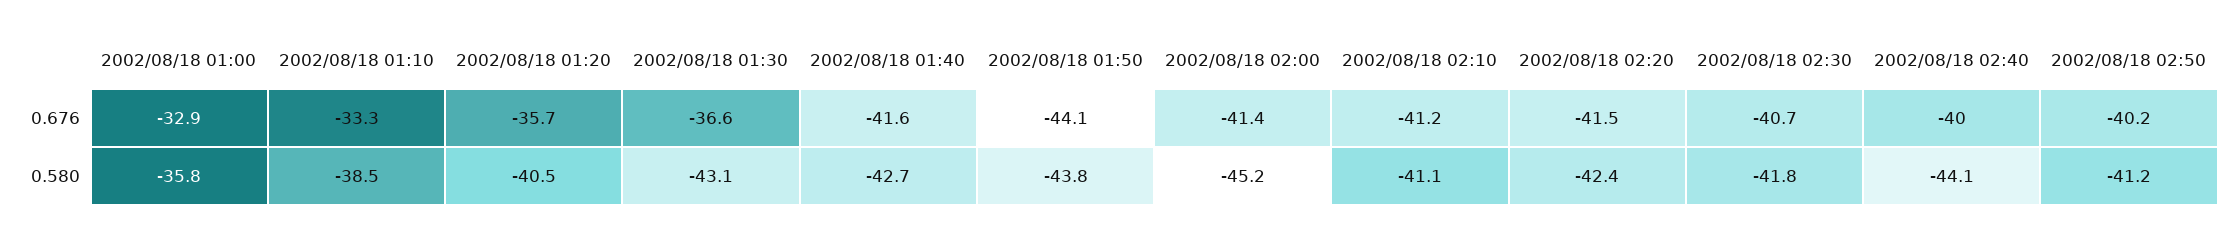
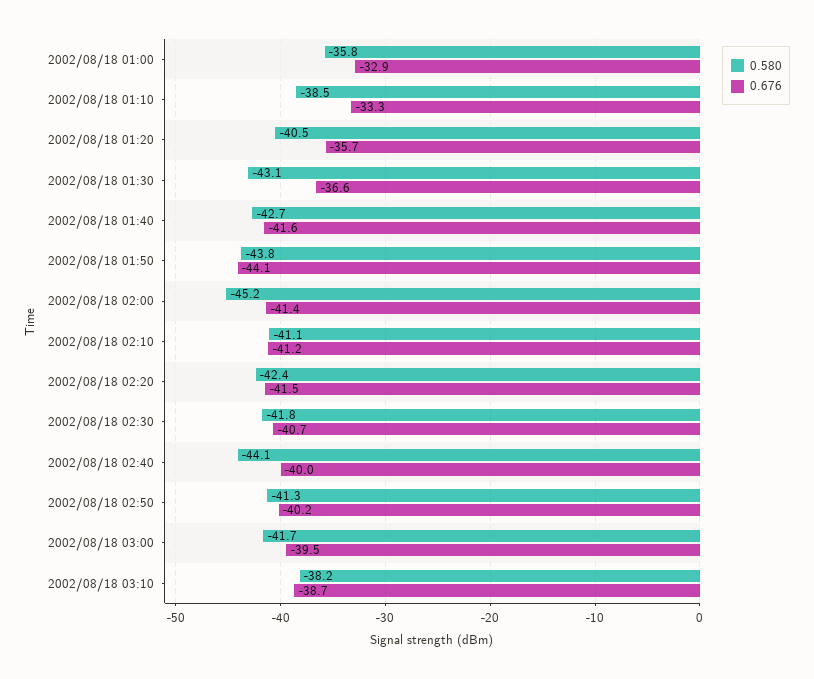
0.580, 2002/08/18 02:50: -41.2 -> -41.3
0.580, 2002/08/18 03:00: none -> -41.7
0.676, 2002/08/18 03:00: none -> -39.5
0.580, 2002/08/18 03:10: none -> -38.2
0.676, 2002/08/18 03:10: none -> -38.7

